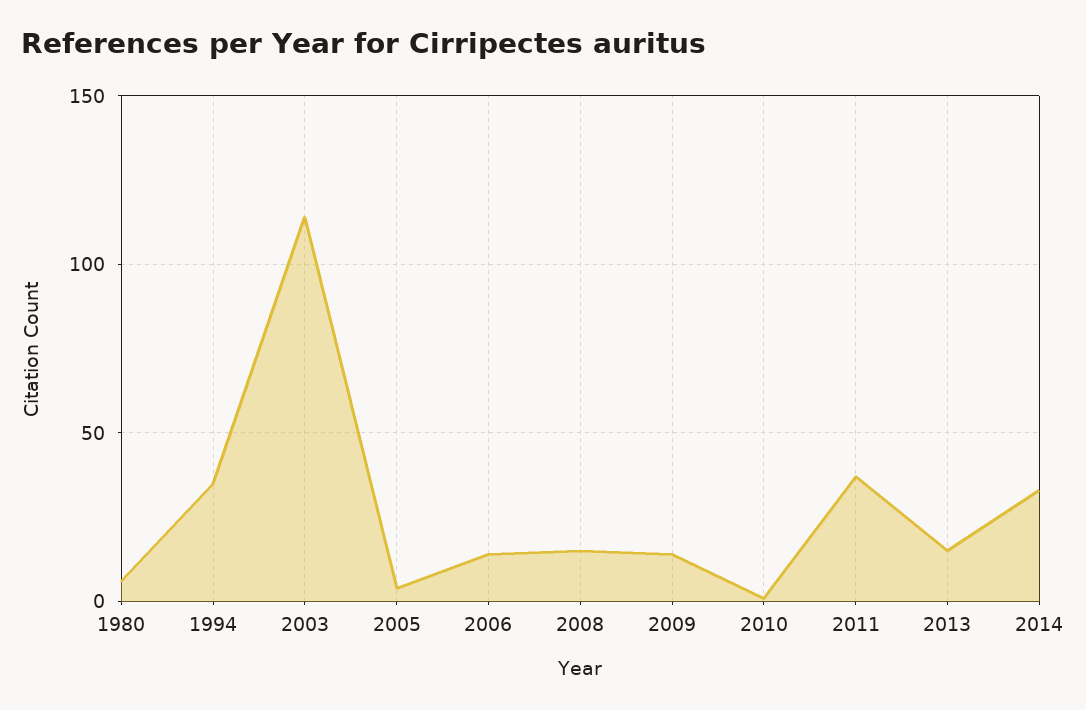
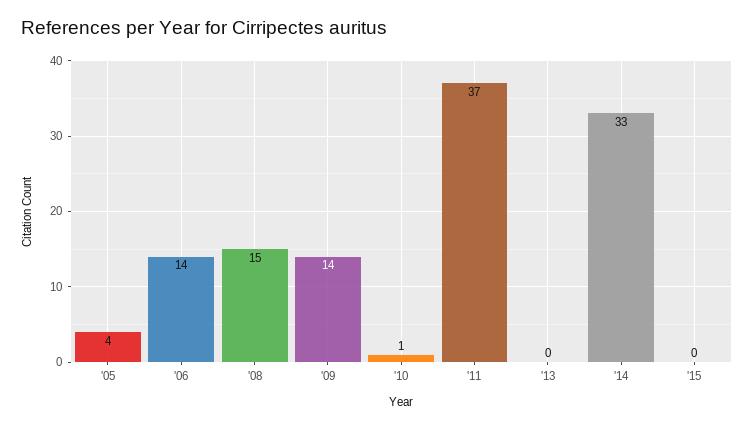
1980: 5 -> none
1994: 35 -> none
2003: 115 -> none
2013: 15 -> 0
'15: none -> 0

